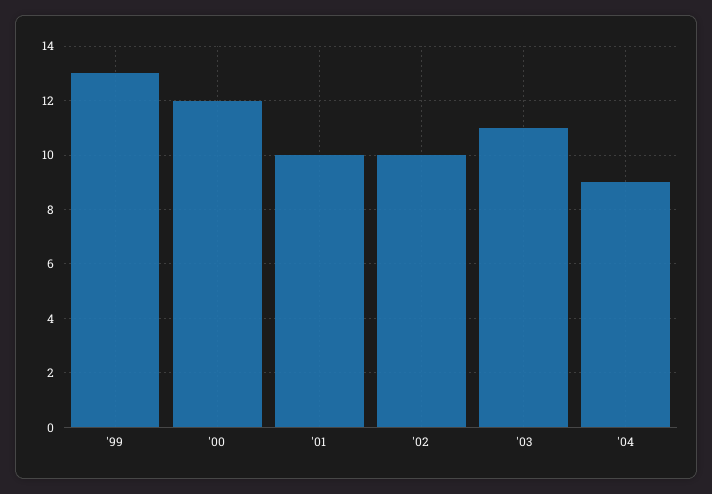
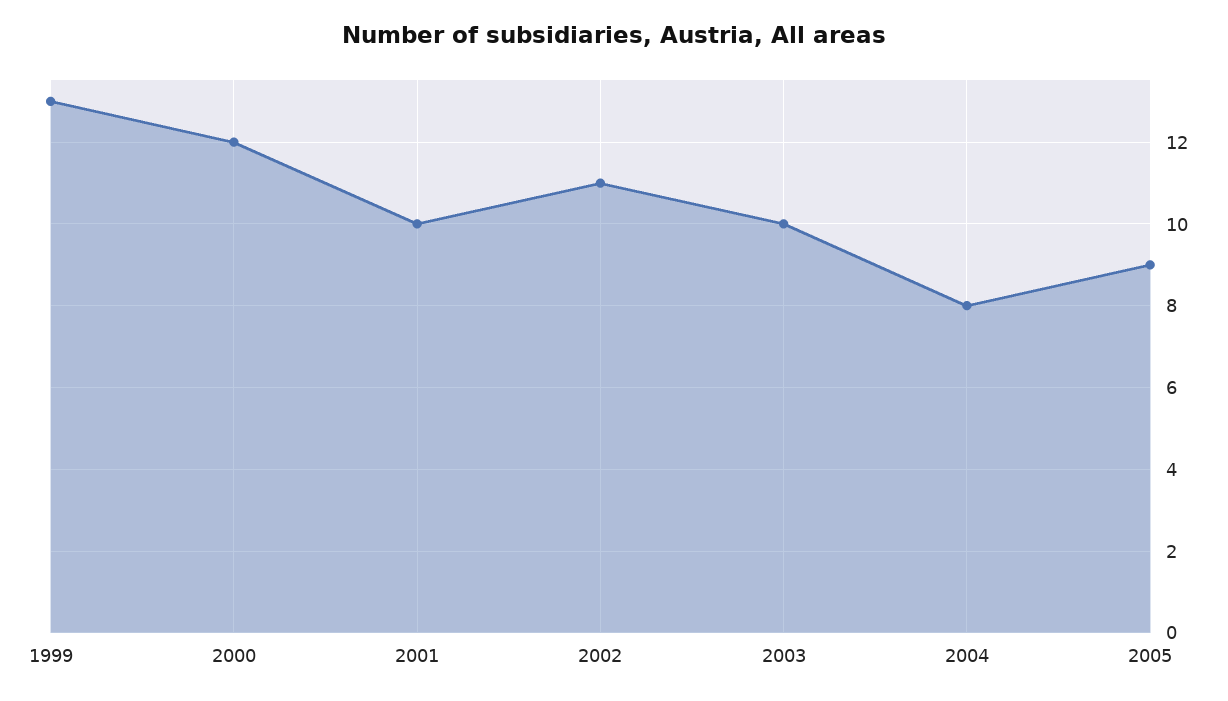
'02: 10 -> 11
'03: 11 -> 10
'04: 9 -> 8
2005: none -> 9

